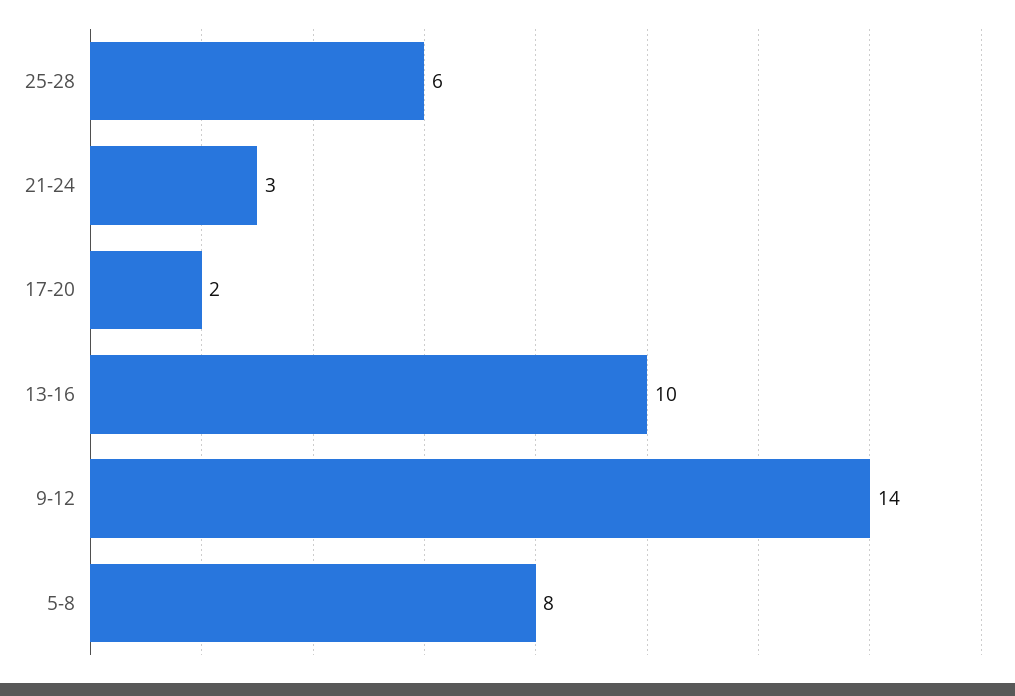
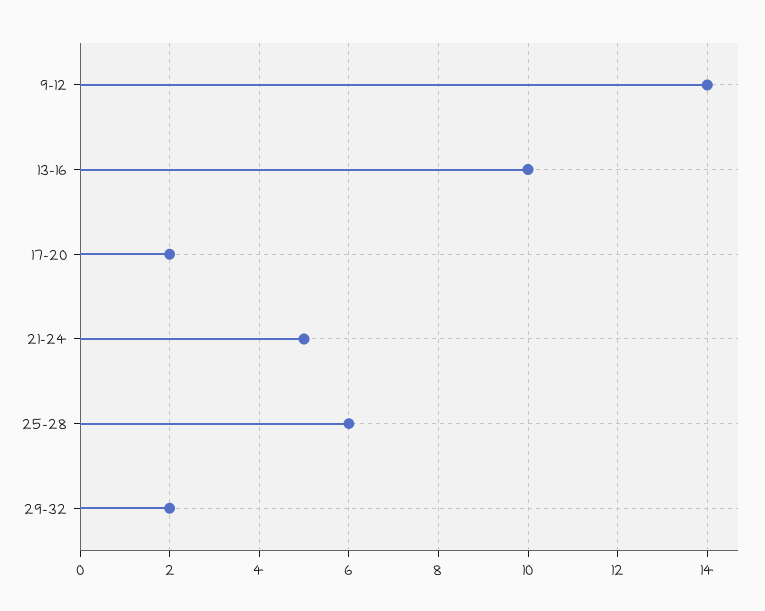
21-24: 3 -> 5
5-8: 8 -> none
29-32: none -> 2

